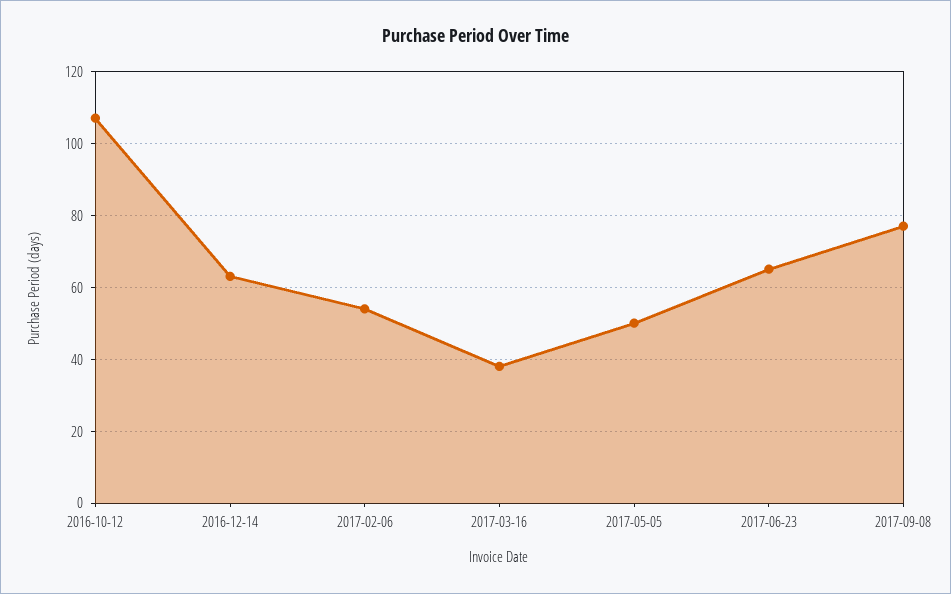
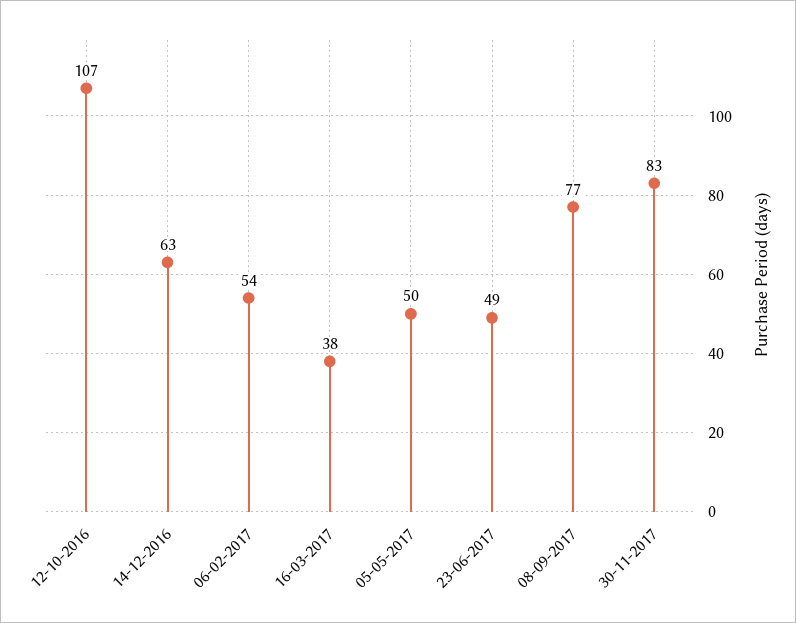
2017-06-23: 65 -> 49
30-11-2017: none -> 83

